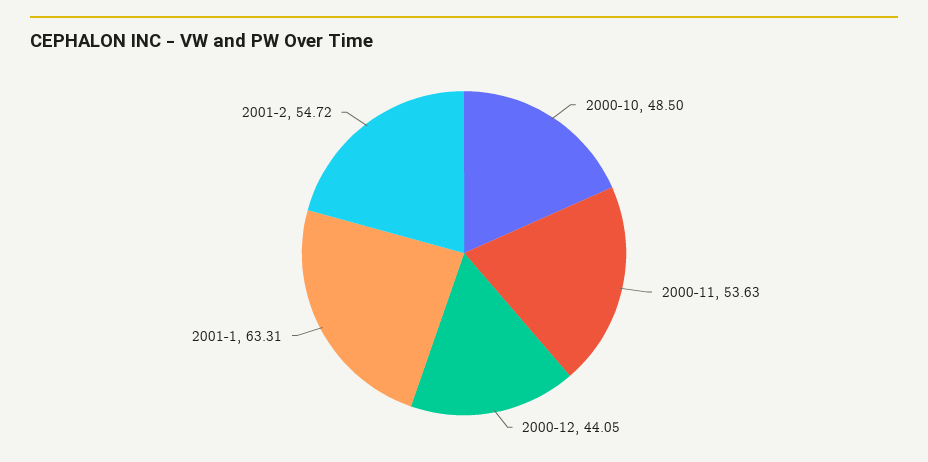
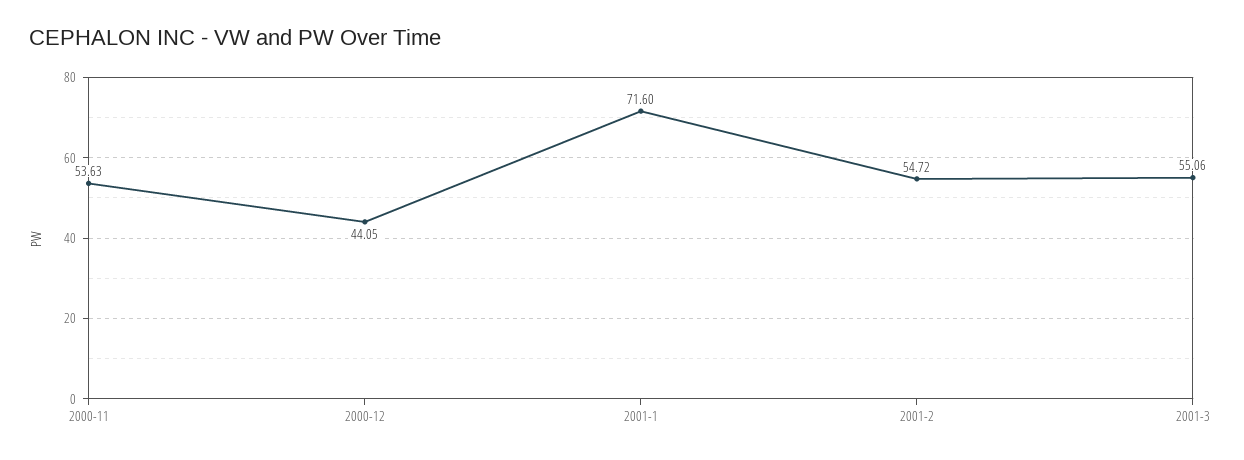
2000-10: 48.5 -> none
2001-1: 63.31 -> 71.6
2001-3: none -> 55.06

